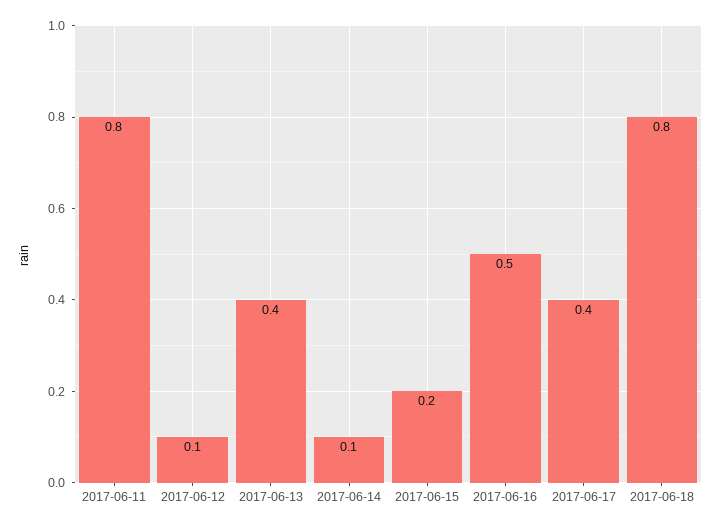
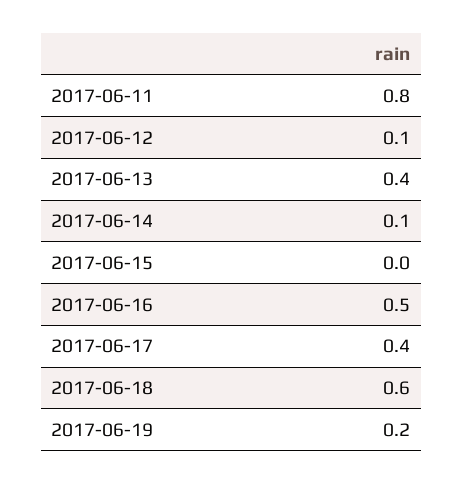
2017-06-15: 0.2 -> 0
2017-06-18: 0.8 -> 0.6
2017-06-19: none -> 0.2

